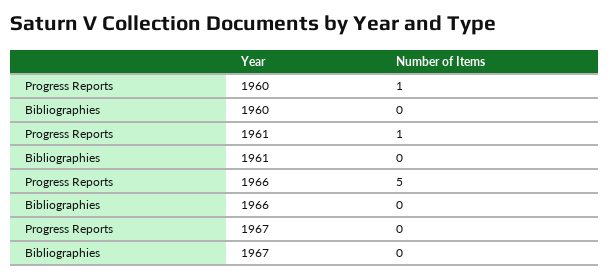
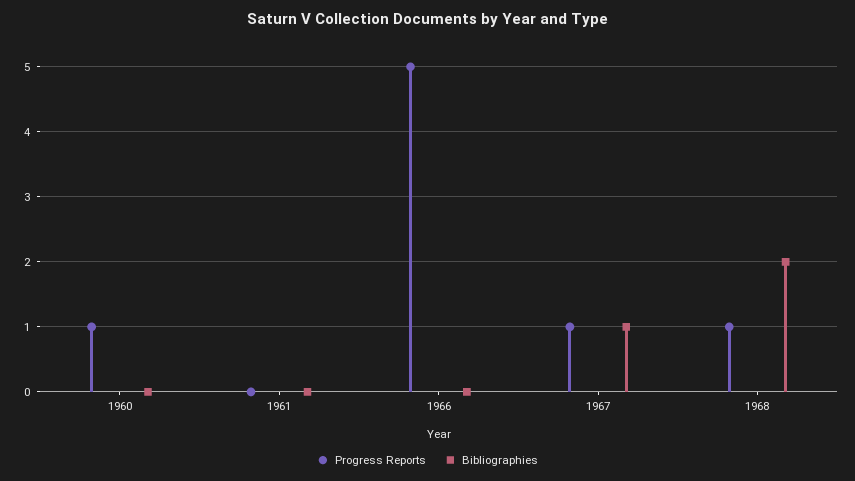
Progress Reports, 1961: 1 -> 0
Progress Reports, 1967: 0 -> 1
Bibliographies, 1967: 0 -> 1
Progress Reports, 1968: none -> 1
Bibliographies, 1968: none -> 2

